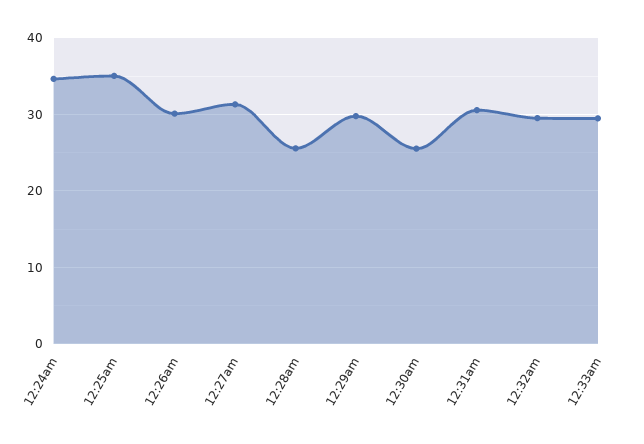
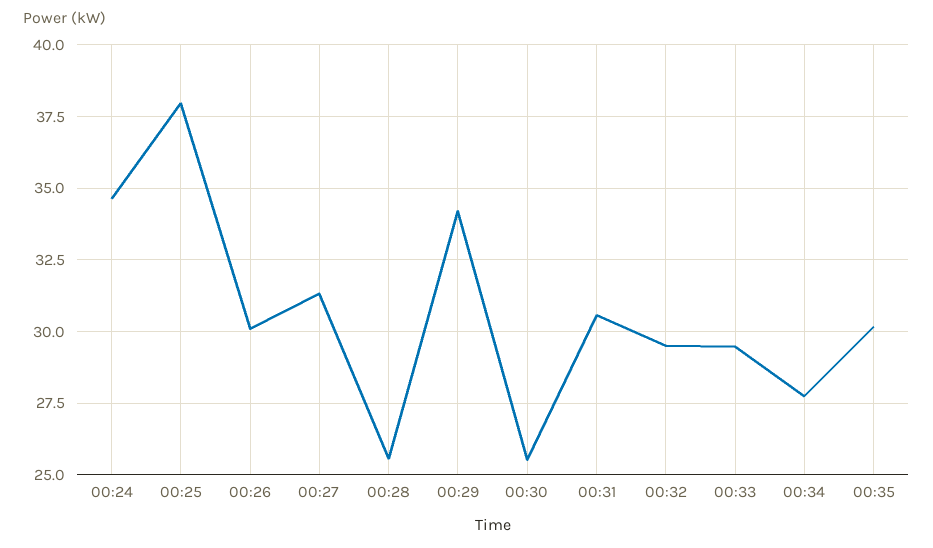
12:25am: 35 -> 38
12:29am: 30 -> 34.25
00:34: none -> 27.75
00:35: none -> 30.25

